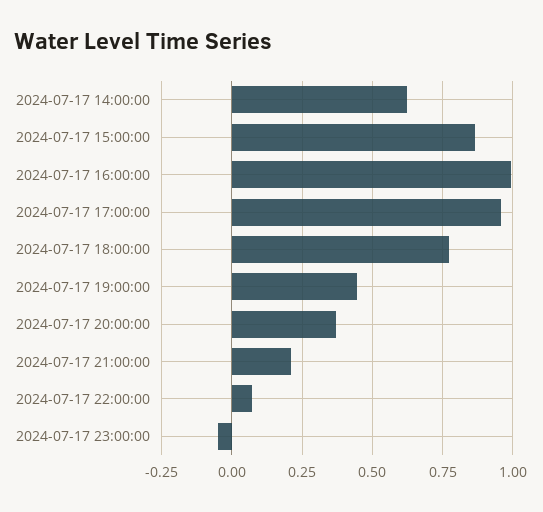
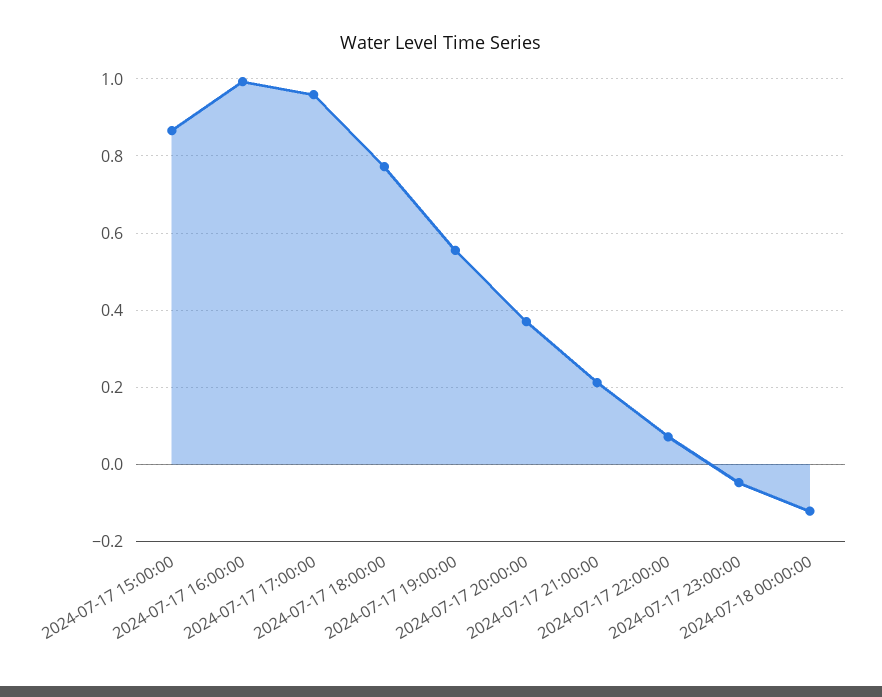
2024-07-17 14:00:00: 0.625 -> none
2024-07-17 19:00:00: 0.45 -> 0.56
2024-07-18 00:00:00: none -> -0.12

